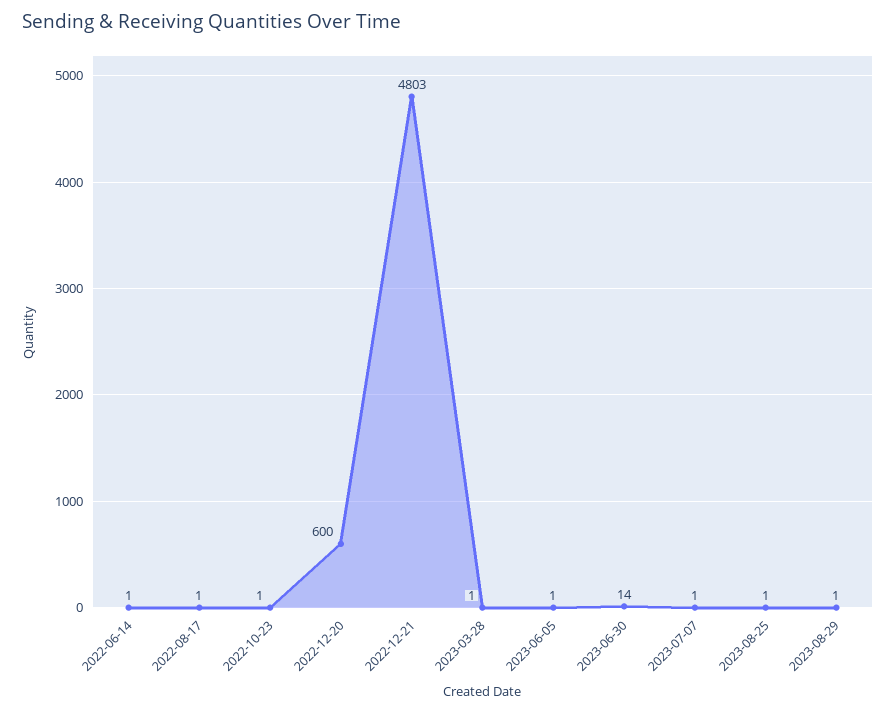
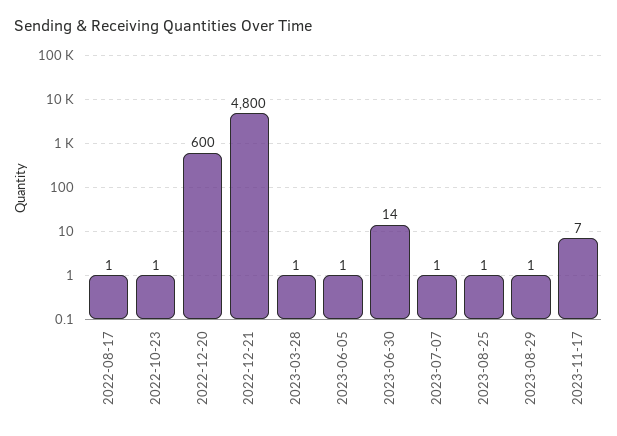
2022-06-14: 1 -> none
2022-12-21: 4803 -> 4800
2023-11-17: none -> 7

